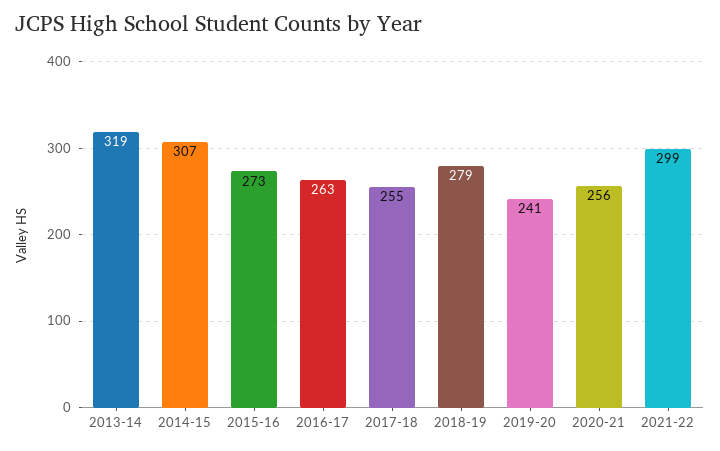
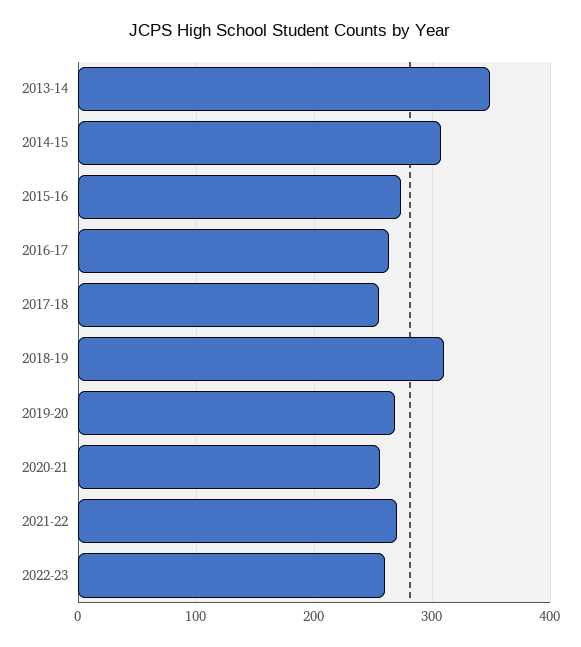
2013-14: 319 -> 350
2018-19: 279 -> 310
2019-20: 241 -> 270
2021-22: 299 -> 270
2022-23: none -> 260

